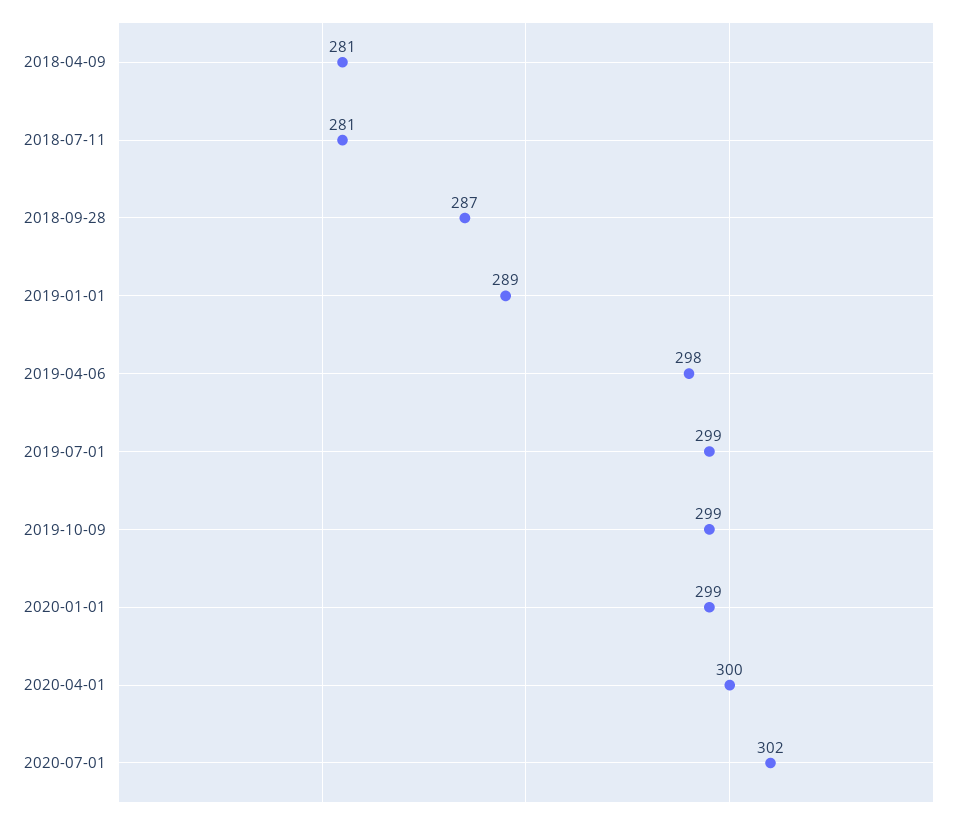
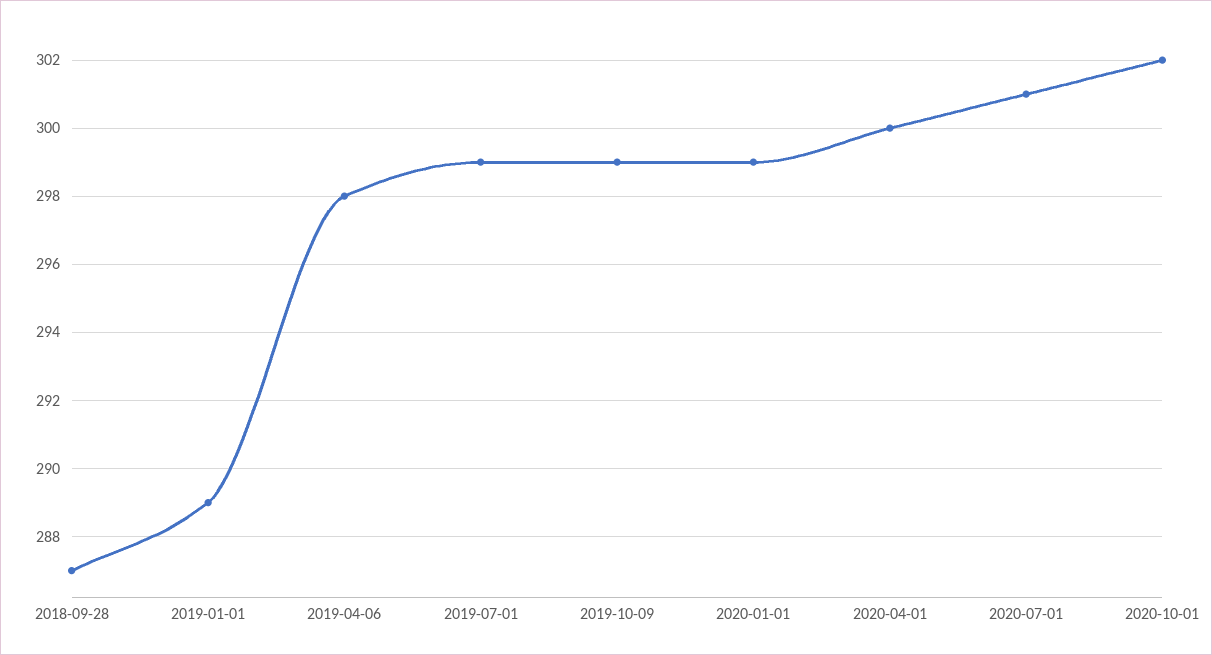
2018-04-09: 281 -> none
2018-07-11: 281 -> none
2020-07-01: 302 -> 301
2020-10-01: none -> 302

